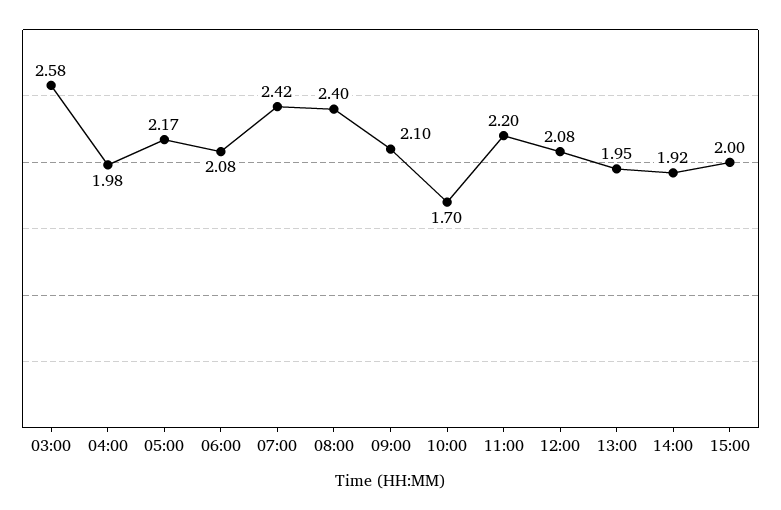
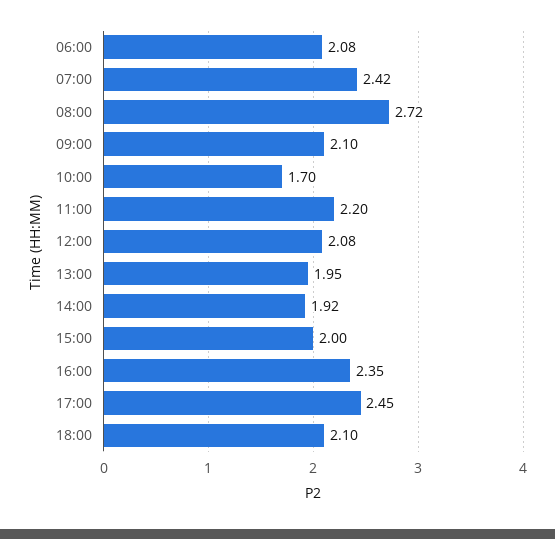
03:00: 2.58 -> none
04:00: 1.98 -> none
05:00: 2.17 -> none
08:00: 2.4 -> 2.72
16:00: none -> 2.35
17:00: none -> 2.45
18:00: none -> 2.1

